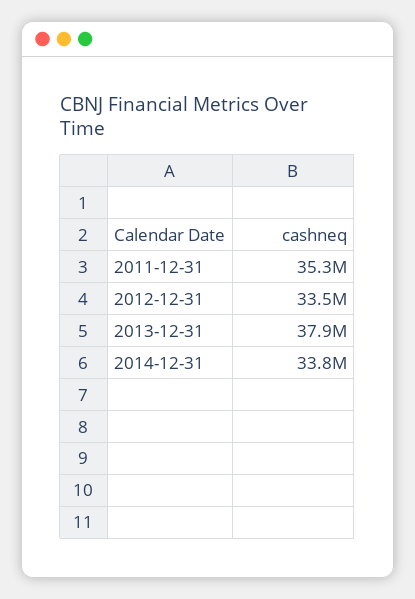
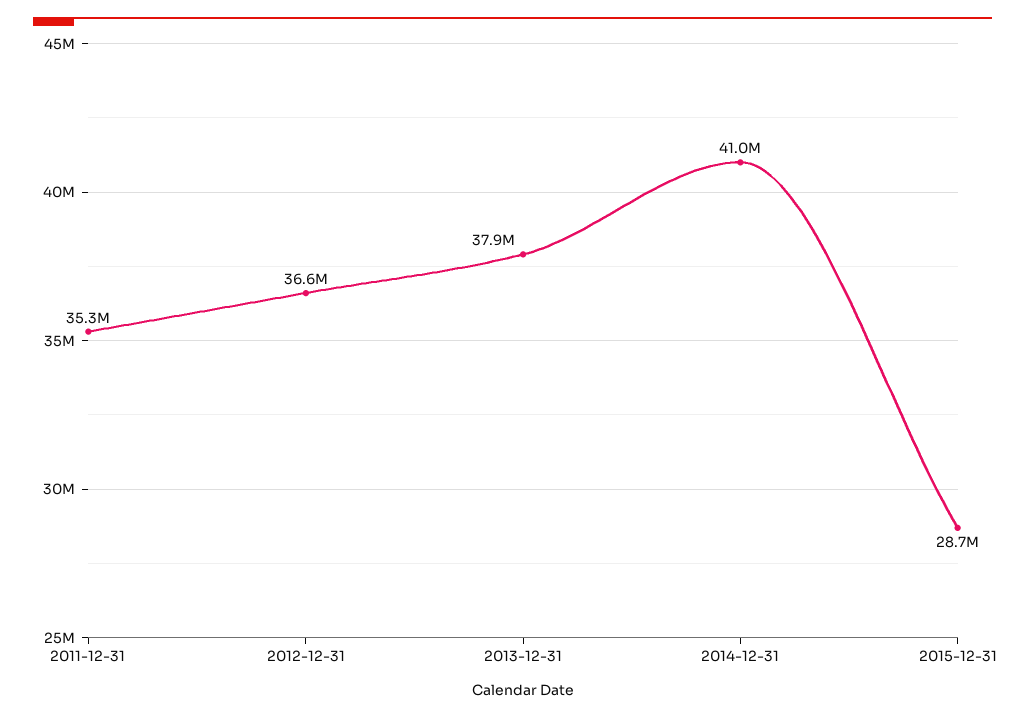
2012-12-31: 33500000 -> 36600000
2014-12-31: 33800000 -> 41000000
2015-12-31: none -> 28700000

